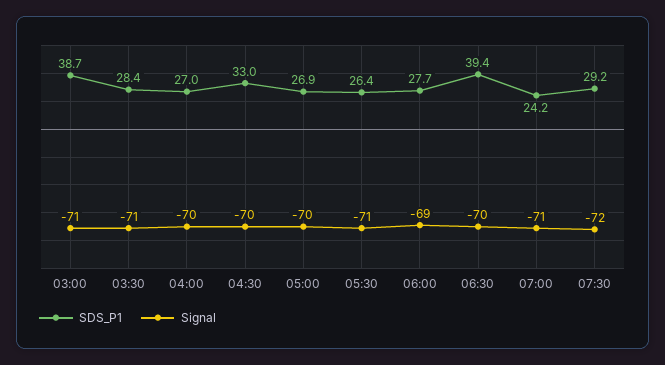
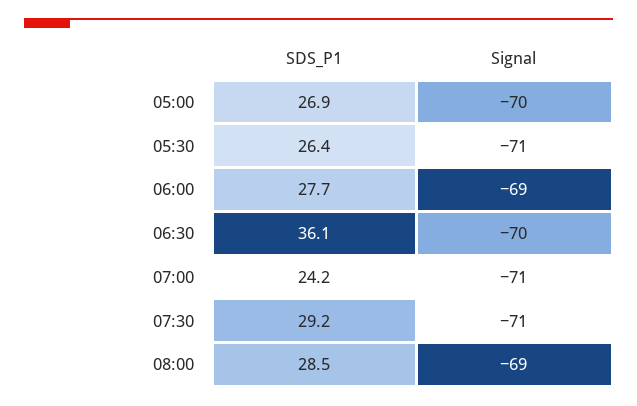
SDS_P1, 03:00: 38.7 -> none
Signal, 03:00: -71 -> none
SDS_P1, 03:30: 28.4 -> none
Signal, 03:30: -71 -> none
SDS_P1, 04:00: 27 -> none
Signal, 04:00: -70 -> none
SDS_P1, 04:30: 33 -> none
Signal, 04:30: -70 -> none
SDS_P1, 06:30: 39.4 -> 36.1
Signal, 07:30: -72 -> -71
SDS_P1, 08:00: none -> 28.5
Signal, 08:00: none -> -69

